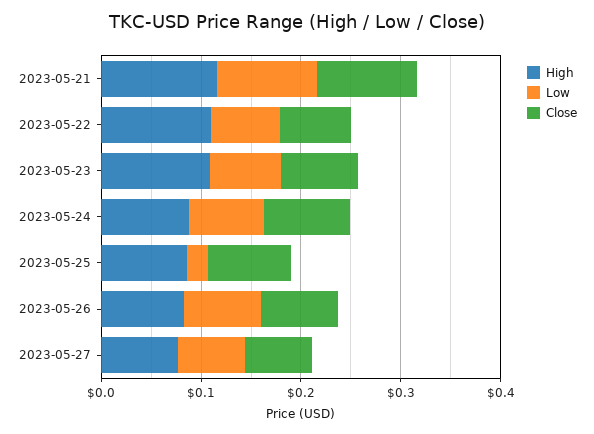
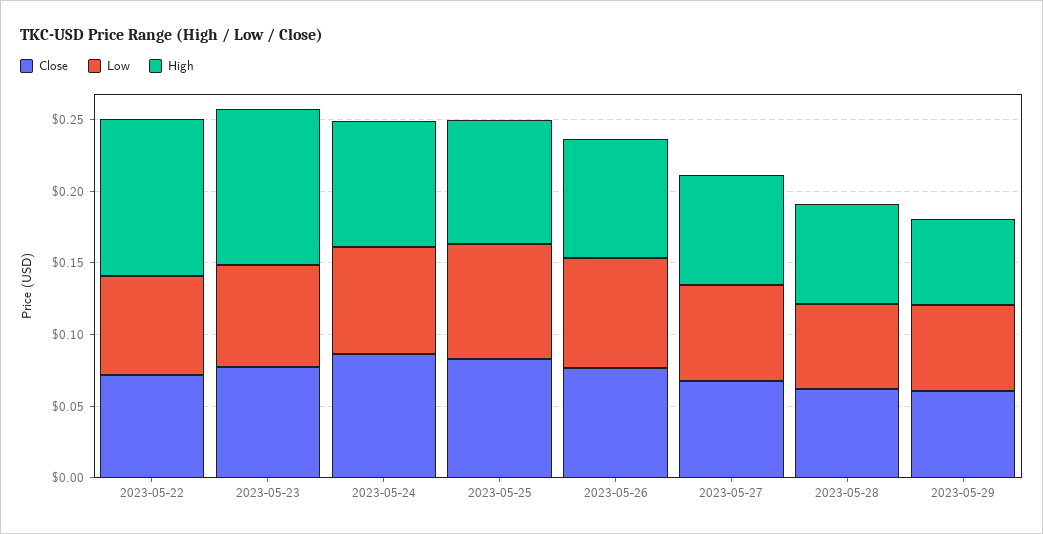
High, 2023-05-21: 0.12 -> none
Low, 2023-05-21: 0.1 -> none
Close, 2023-05-21: 0.1 -> none
Low, 2023-05-25: 0.02 -> 0.08
Close, 2023-05-28: none -> 0.06
Low, 2023-05-28: none -> 0.06
High, 2023-05-28: none -> 0.07
Close, 2023-05-29: none -> 0.06
Low, 2023-05-29: none -> 0.06
High, 2023-05-29: none -> 0.06

